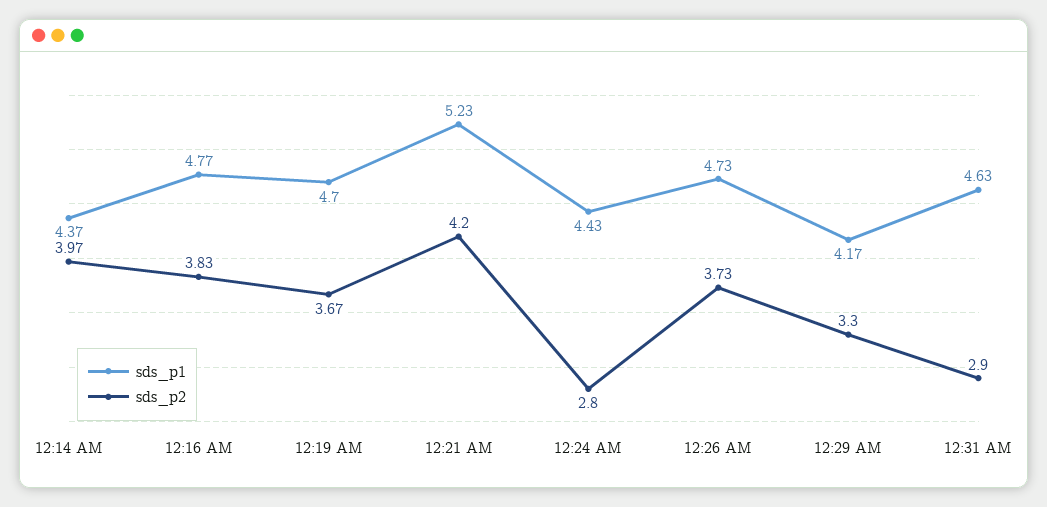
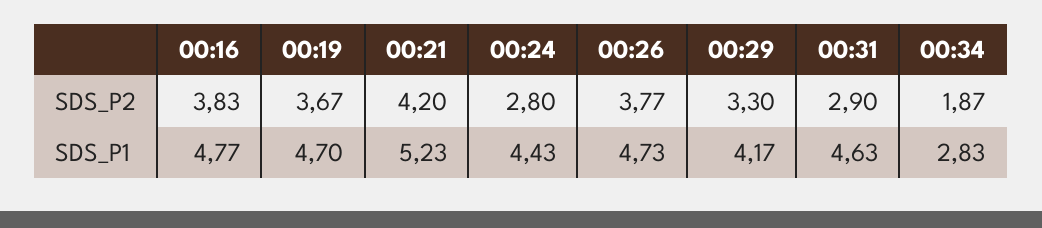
sds_p1, 12:14 AM: 4.37 -> none
sds_p2, 12:14 AM: 3.97 -> none
sds_p2, 12:26 AM: 3.73 -> 3.77
sds_p2, 00:34: none -> 1.87
sds_p1, 00:34: none -> 2.83

